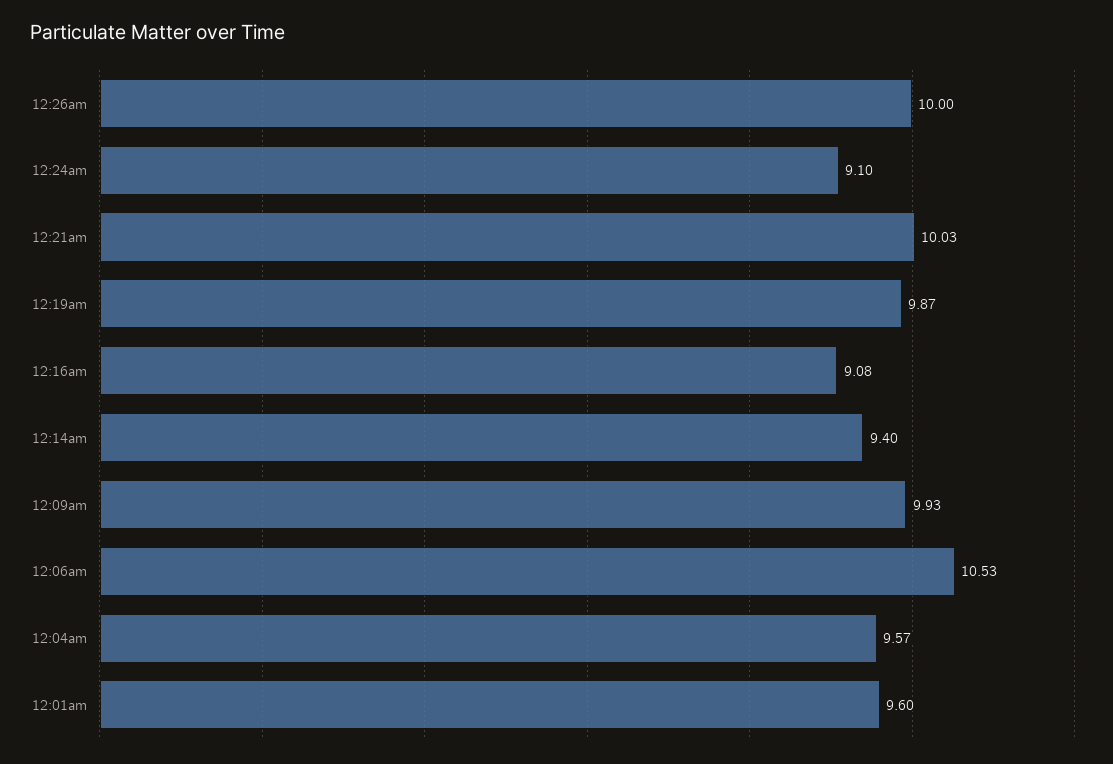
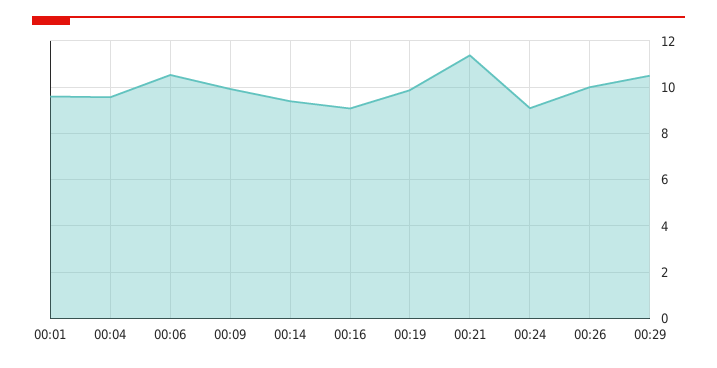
12:21am: 10.03 -> 11.5
00:29: none -> 10.5

